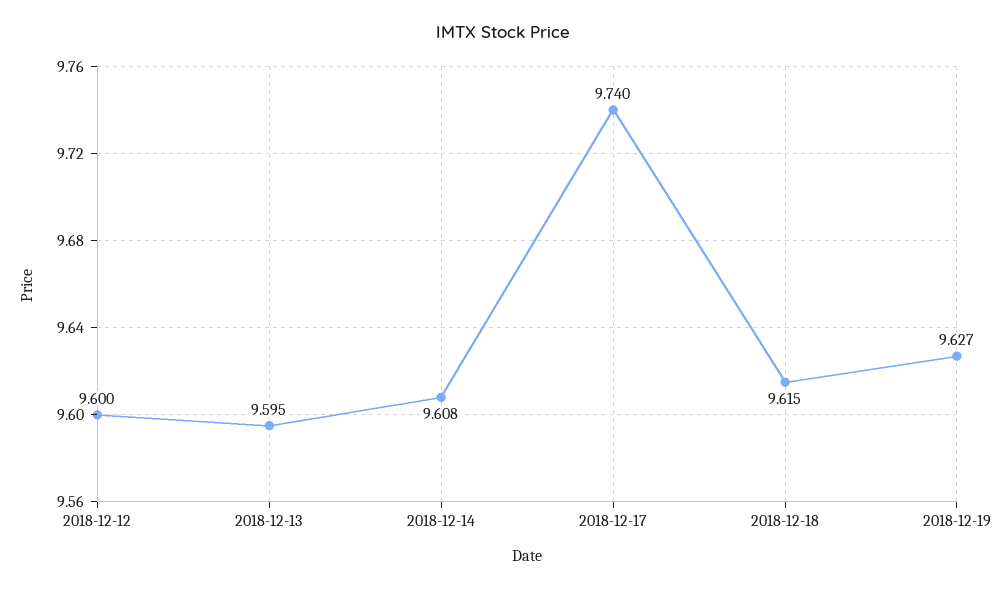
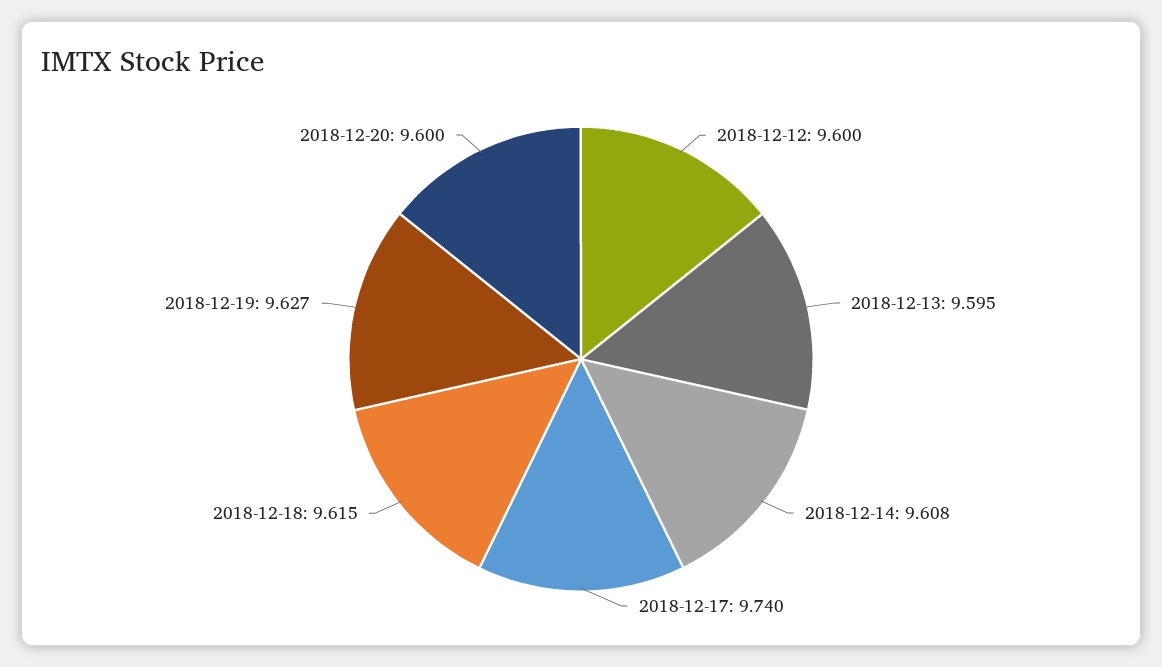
2018-12-20: none -> 9.6

